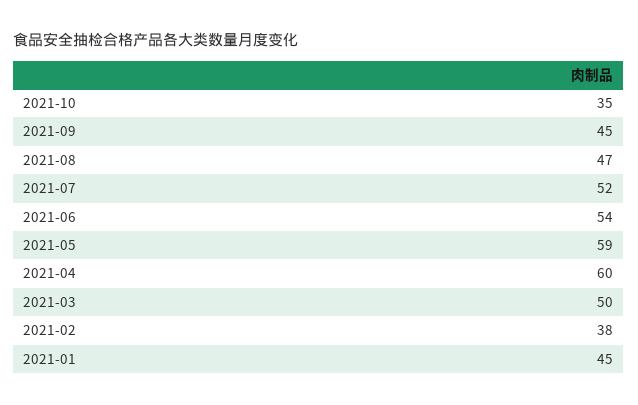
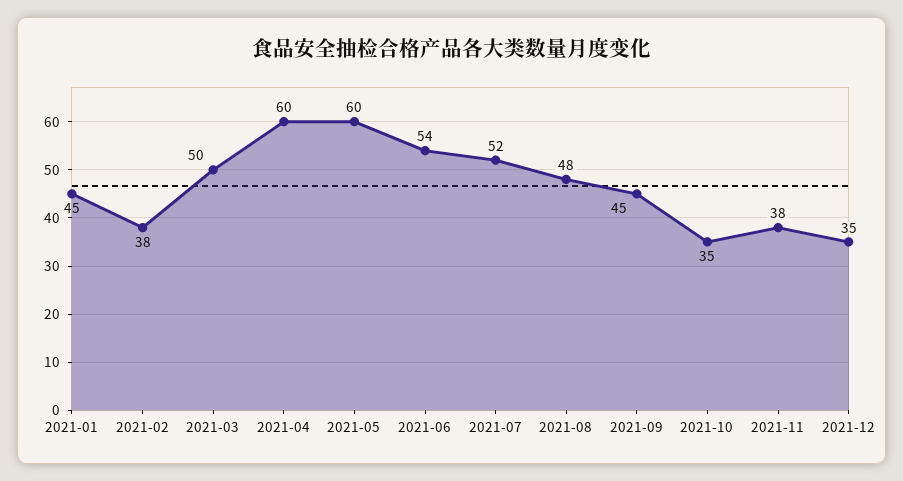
2021-08: 47 -> 48
2021-05: 59 -> 60
2021-11: none -> 38
2021-12: none -> 35

